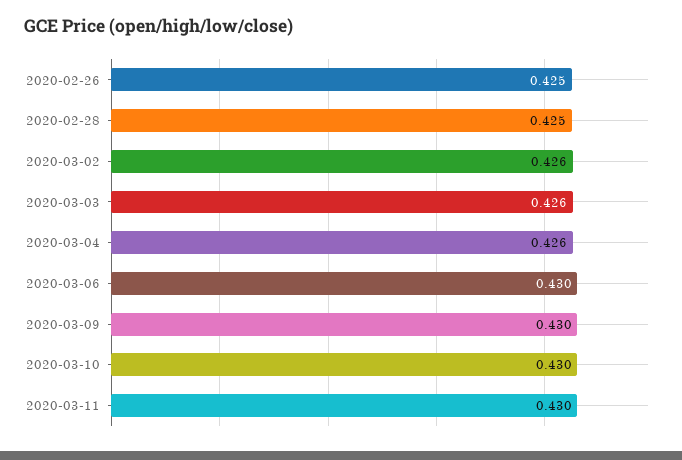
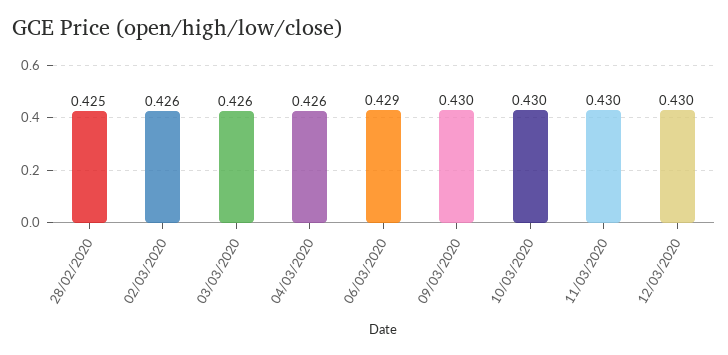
2020-02-26: 0.425 -> none
2020-03-06: 0.43 -> 0.429
12/03/2020: none -> 0.43

